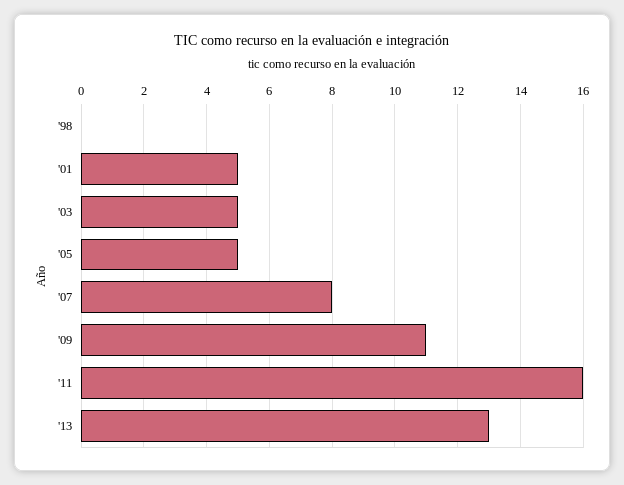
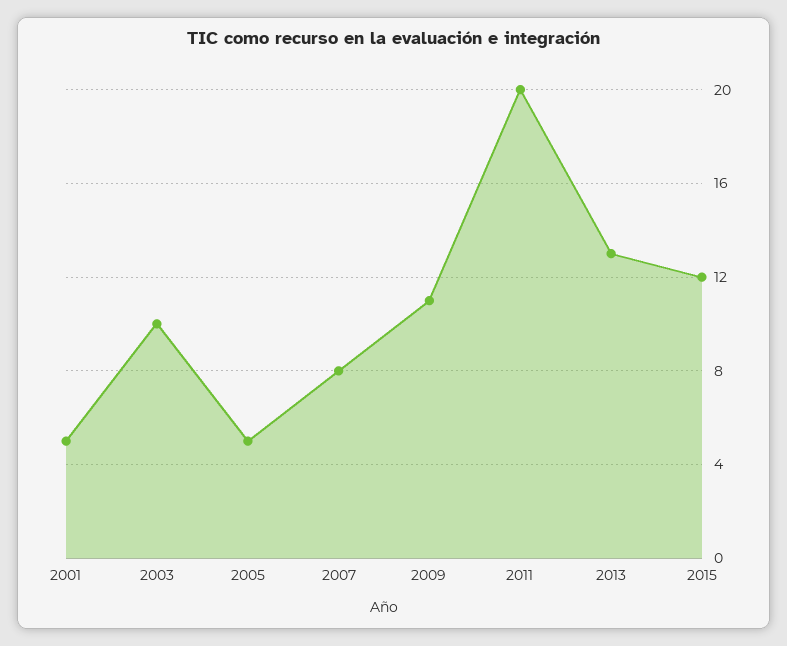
'98: 0 -> none
'03: 5 -> 10
'11: 16 -> 20
2015: none -> 12

